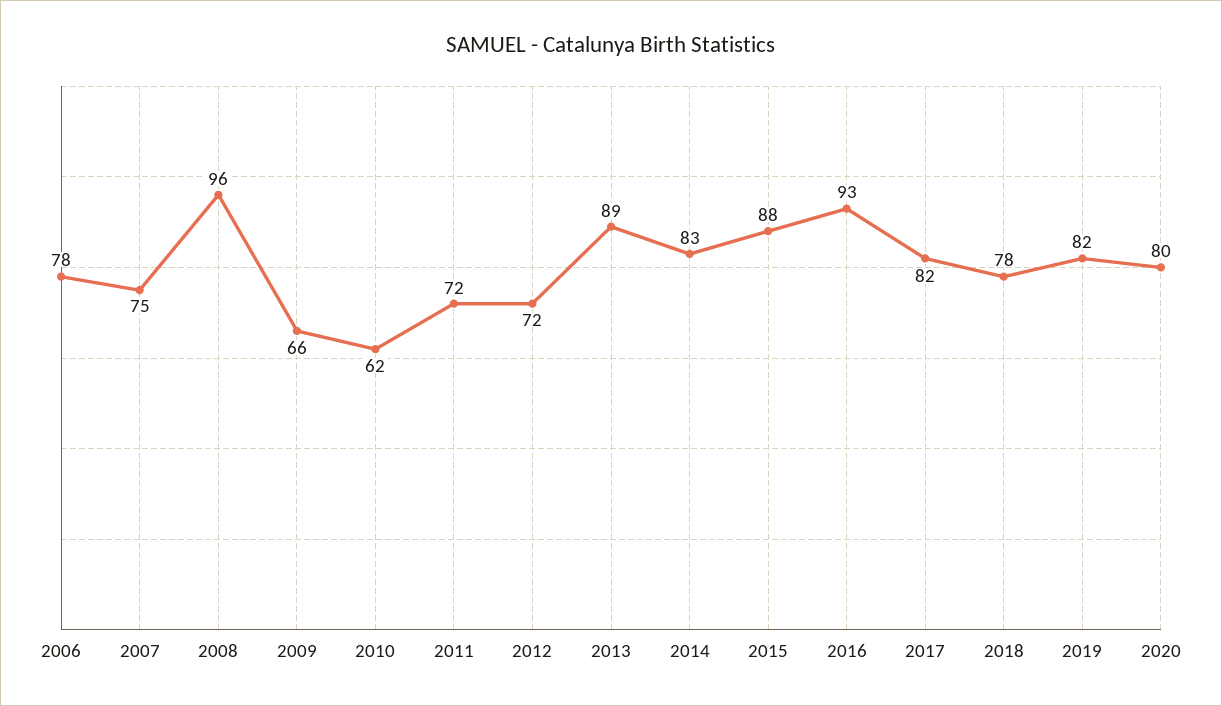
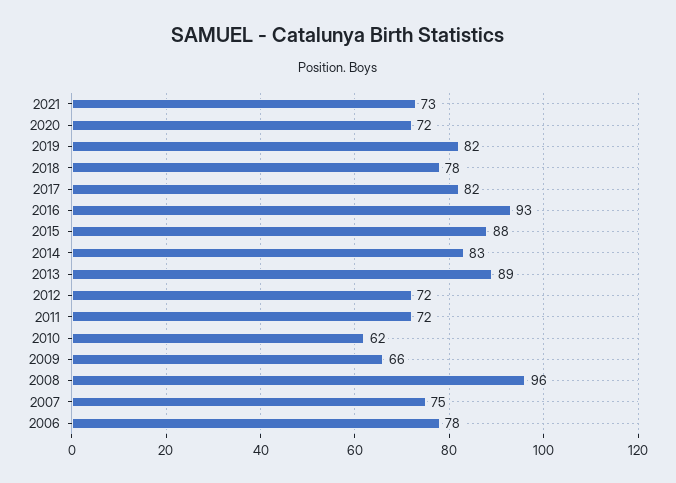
2020: 80 -> 72
2021: none -> 73

